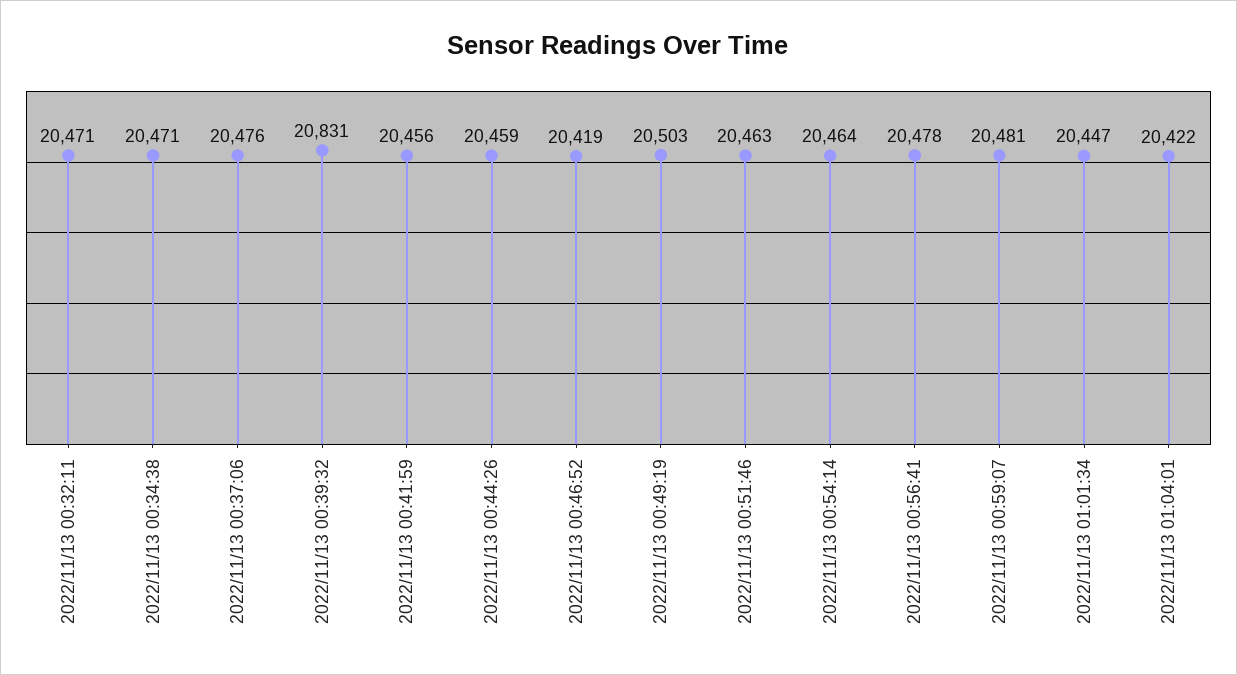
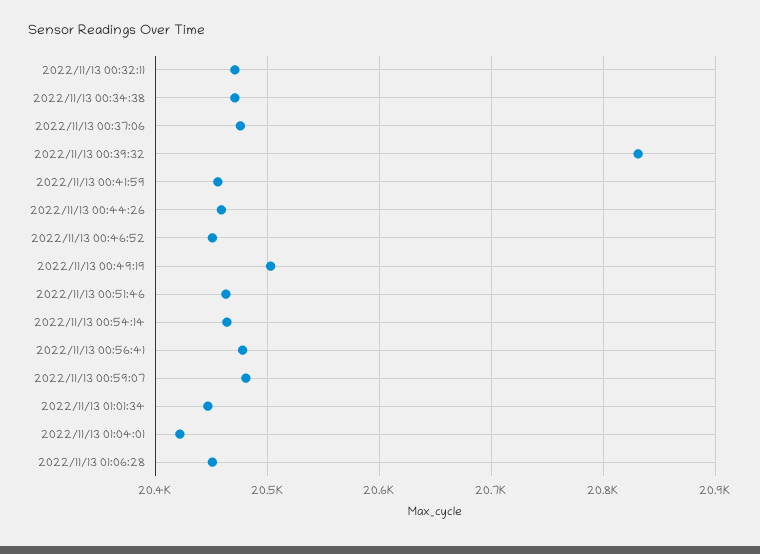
2022/11/13 00:46:52: 20419 -> 20450
2022/11/13 01:06:28: none -> 20450

